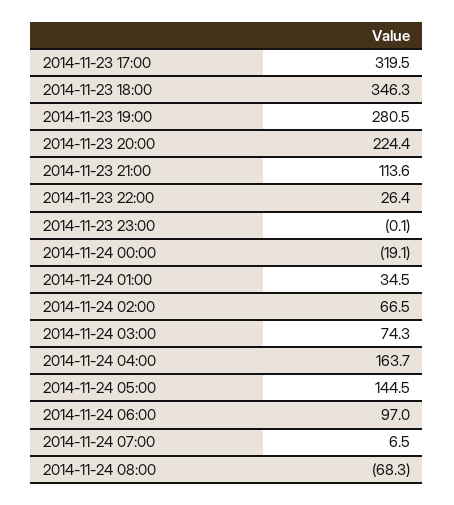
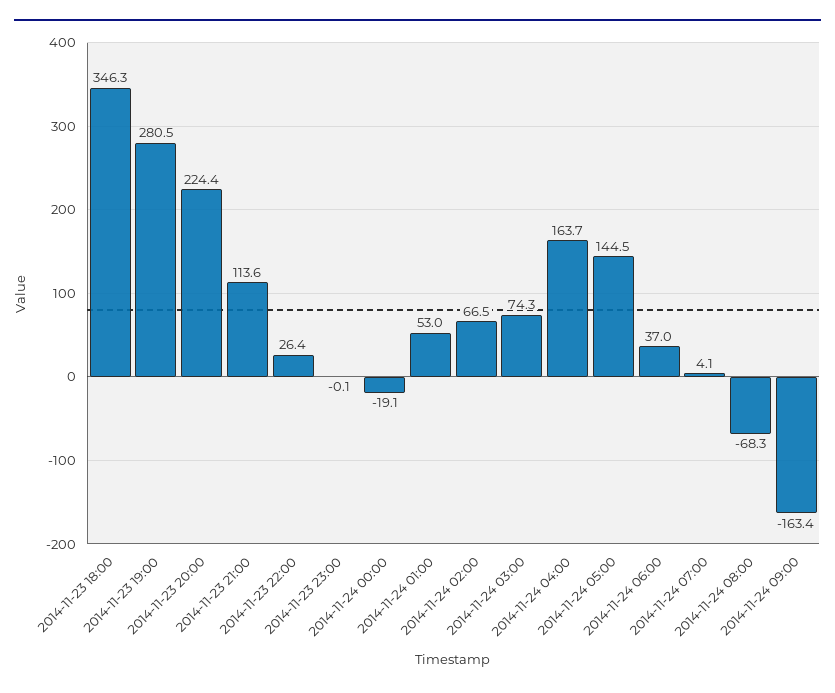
2014-11-23 17:00: 319.5 -> none
2014-11-24 01:00: 34.5 -> 53
2014-11-24 06:00: 97 -> 37
2014-11-24 07:00: 6.5 -> 4.1
2014-11-24 09:00: none -> -163.4

